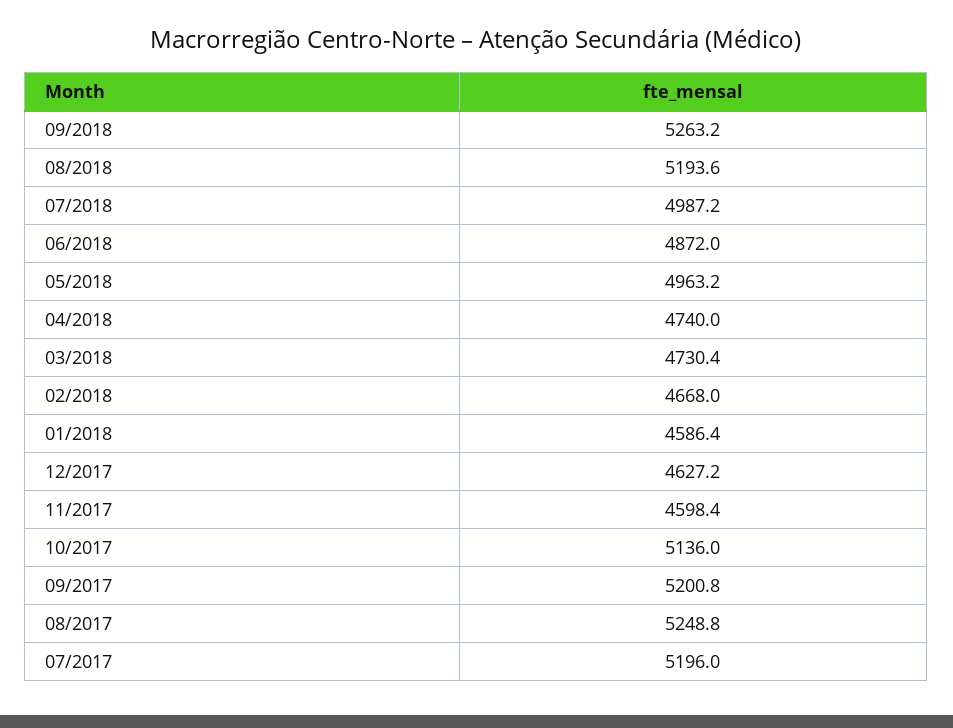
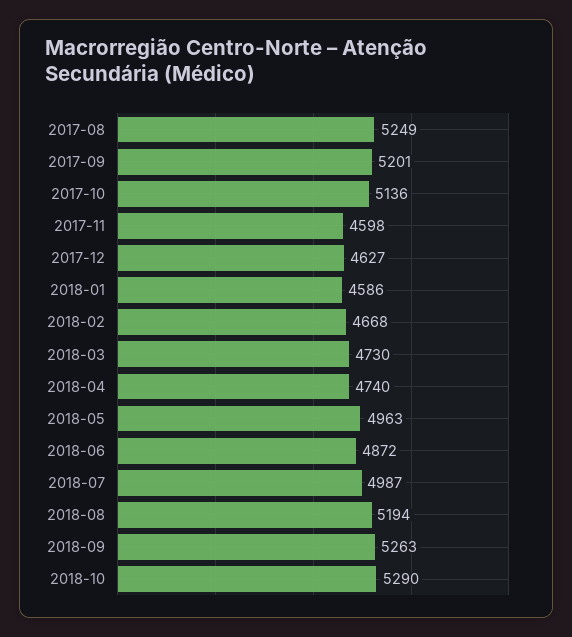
07/2017: 5196 -> none
2018-10: none -> 5290

